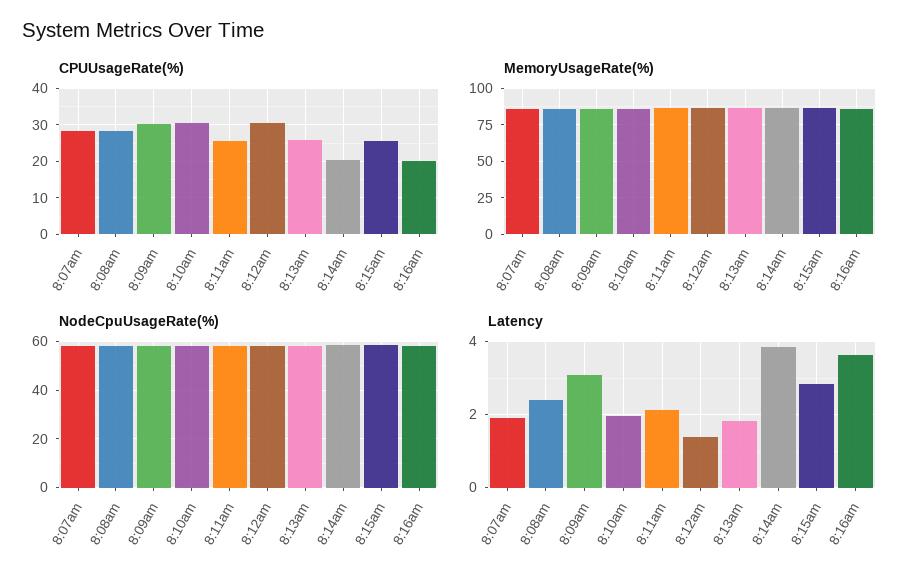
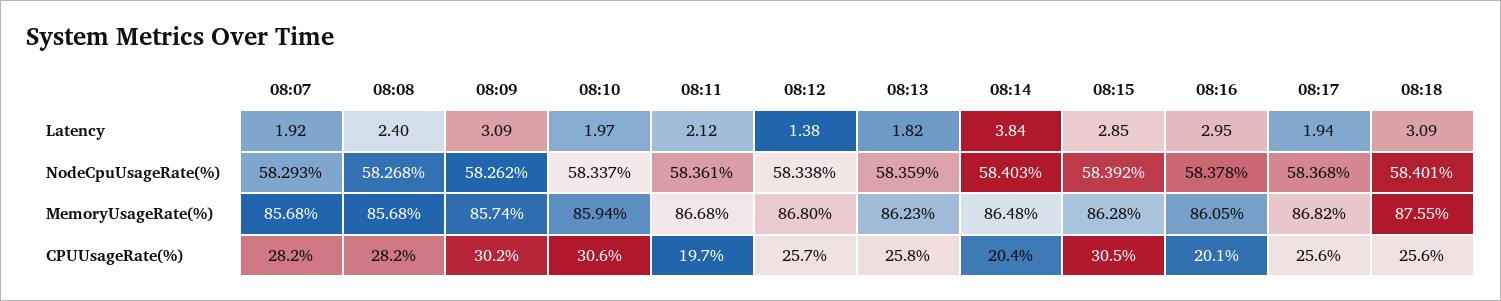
CPUUsageRate(%), 8:11am: 26 -> 19.7
CPUUsageRate(%), 8:12am: 30 -> 25.7
CPUUsageRate(%), 8:15am: 26 -> 30.5
Latency, 8:16am: 3.6 -> 2.95
Latency, 08:17: none -> 1.94
Latency, 08:18: none -> 3.09
NodeCpuUsageRate(%), 08:17: none -> 58.368
NodeCpuUsageRate(%), 08:18: none -> 58.401
MemoryUsageRate(%), 08:17: none -> 86.82
MemoryUsageRate(%), 08:18: none -> 87.55
CPUUsageRate(%), 08:17: none -> 25.6
CPUUsageRate(%), 08:18: none -> 25.6

